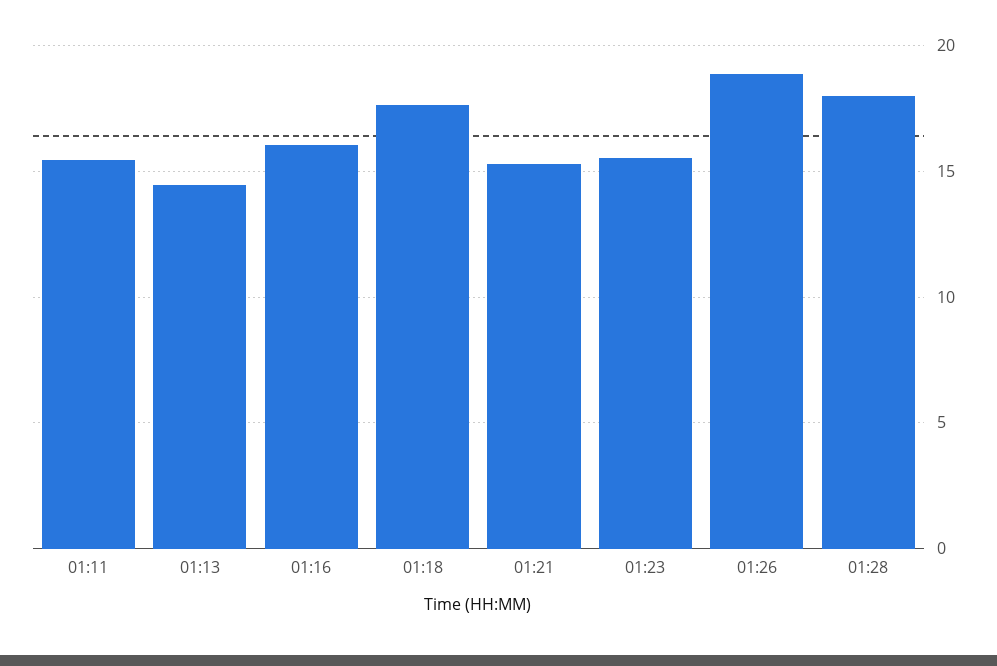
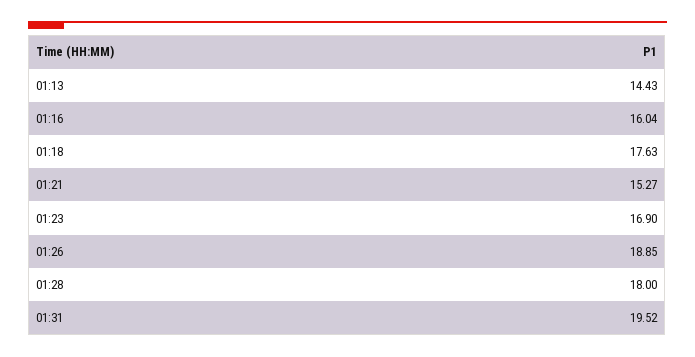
01:11: 15.5 -> none
01:23: 15.5 -> 16.9
01:31: none -> 19.52

